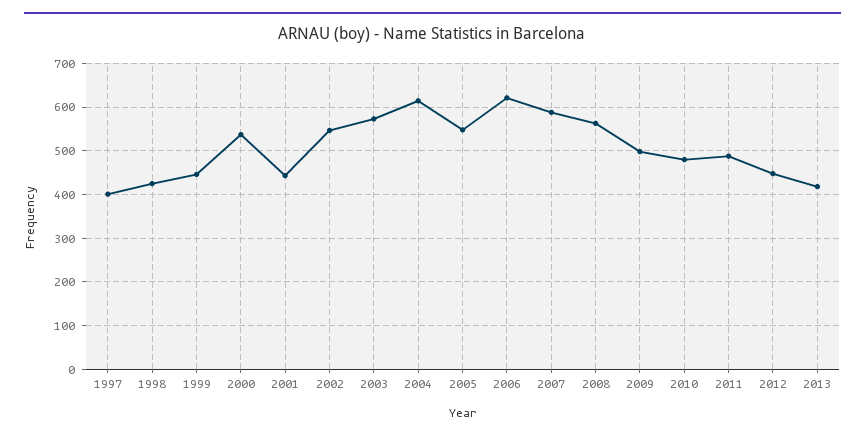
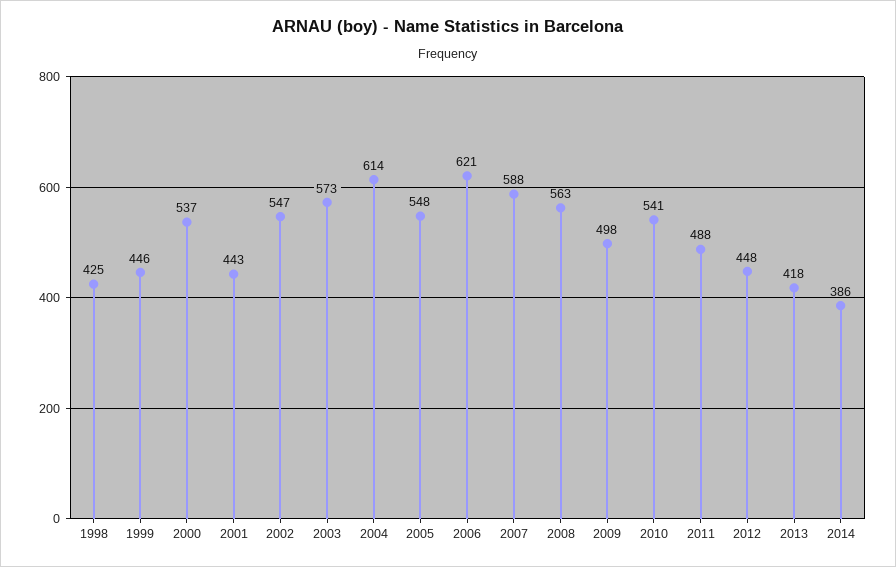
1997: 400 -> none
2010: 480 -> 541
2014: none -> 386

